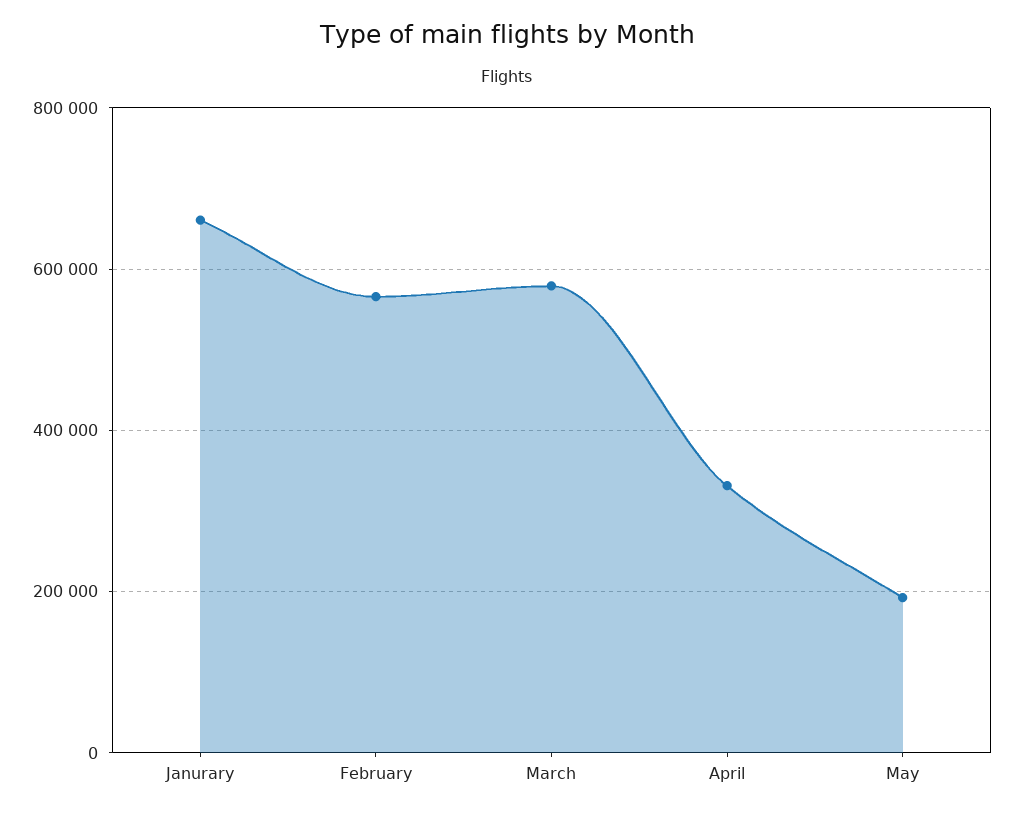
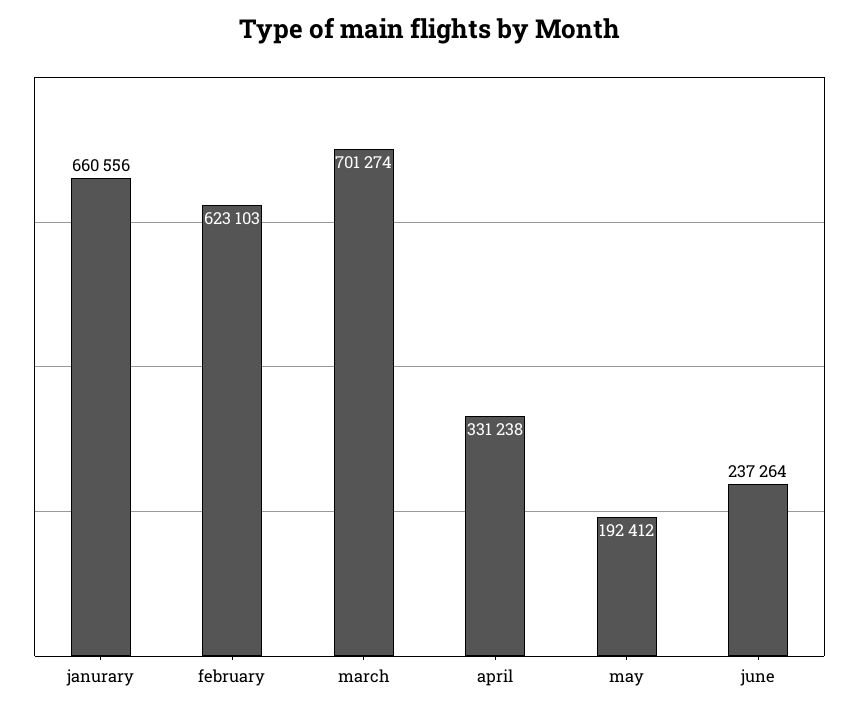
February: 560000 -> 623103
March: 580000 -> 701274
june: none -> 237264

